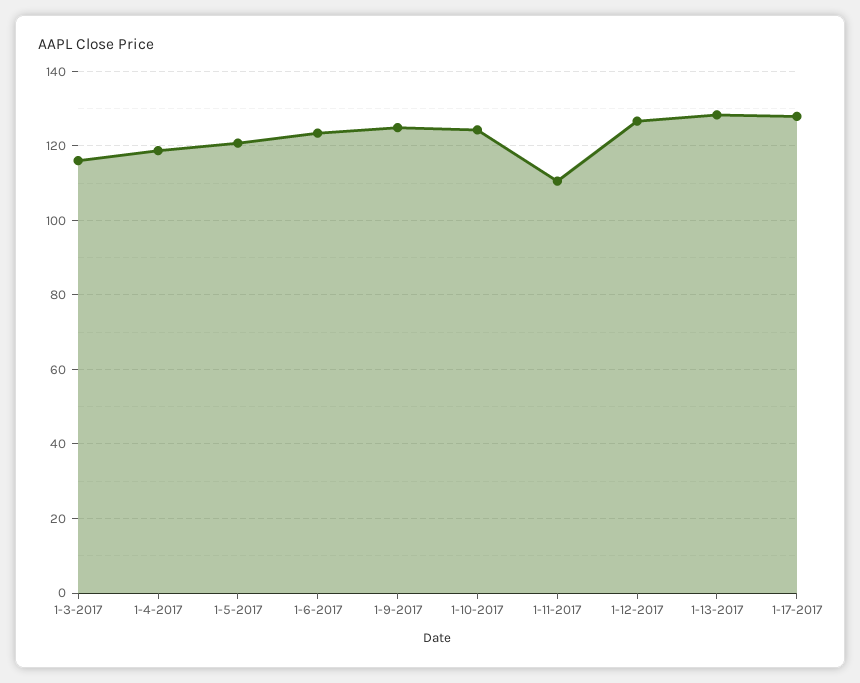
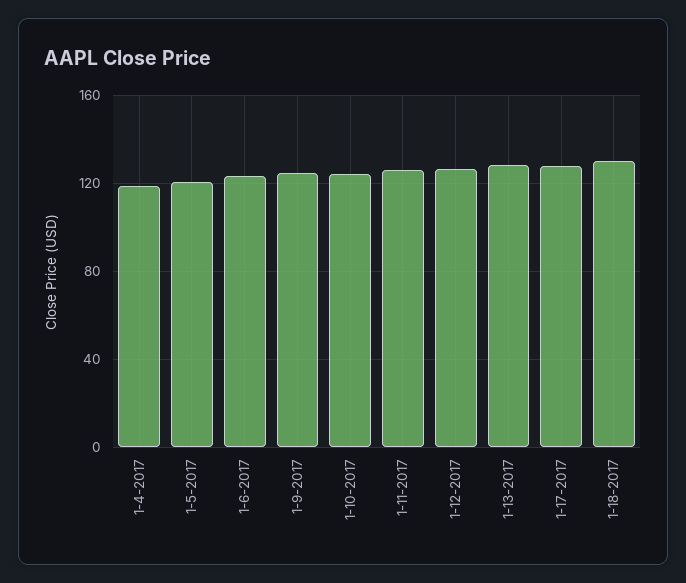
1-3-2017: 116 -> none
1-11-2017: 110 -> 125
1-18-2017: none -> 130

